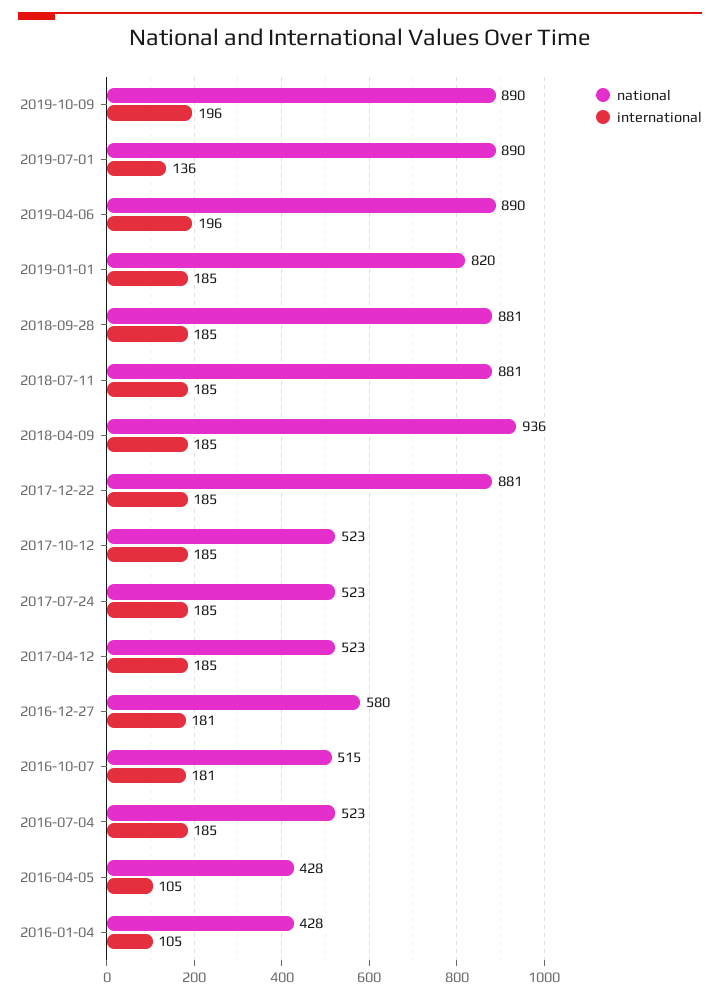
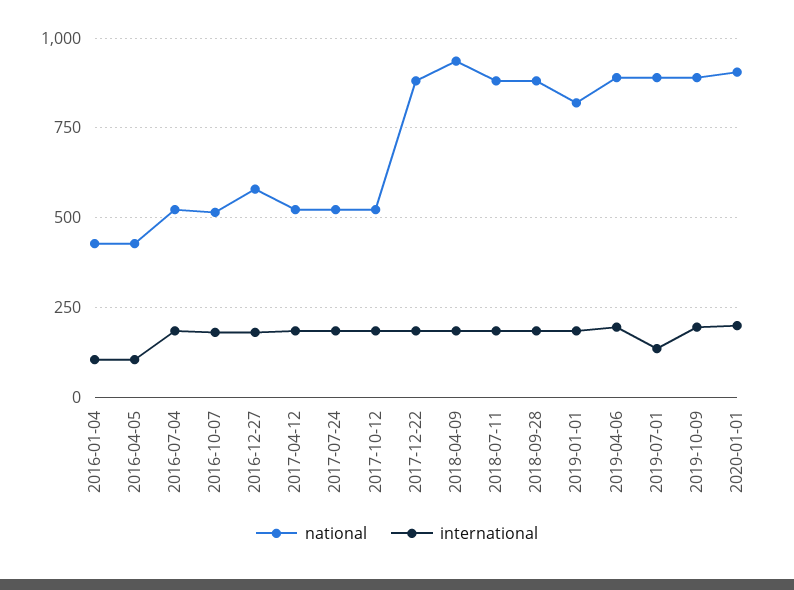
national, 2020-01-01: none -> 900
international, 2020-01-01: none -> 200

